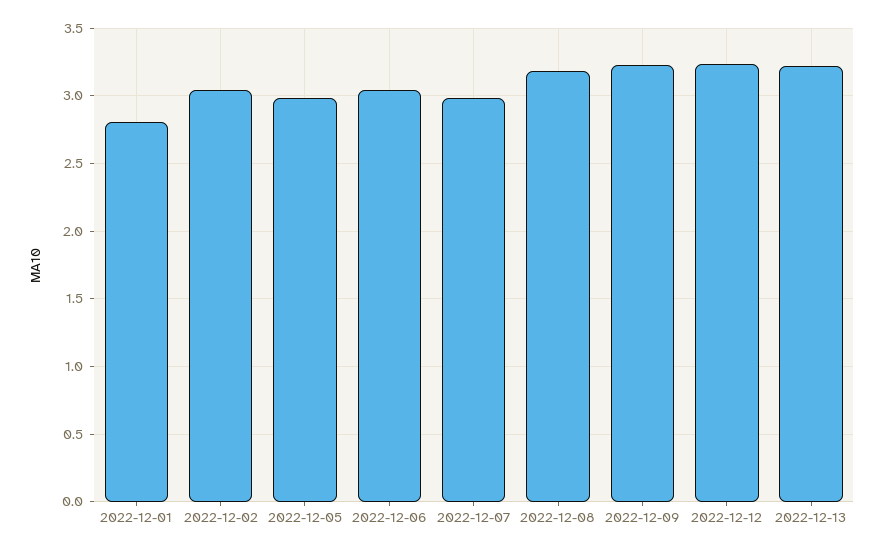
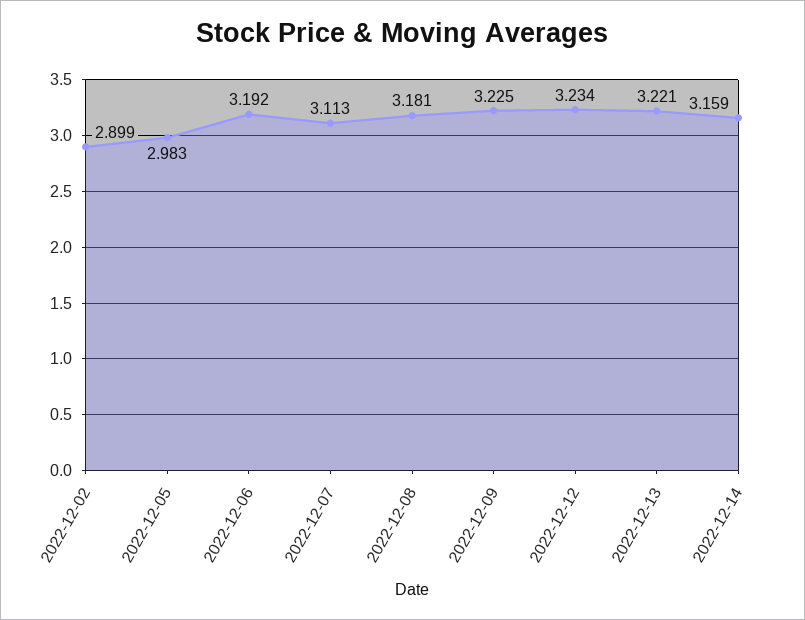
2022-12-01: 2.8 -> none
2022-12-02: 3.05 -> 2.899
2022-12-06: 3.05 -> 3.192
2022-12-07: 3 -> 3.113
2022-12-14: none -> 3.159

